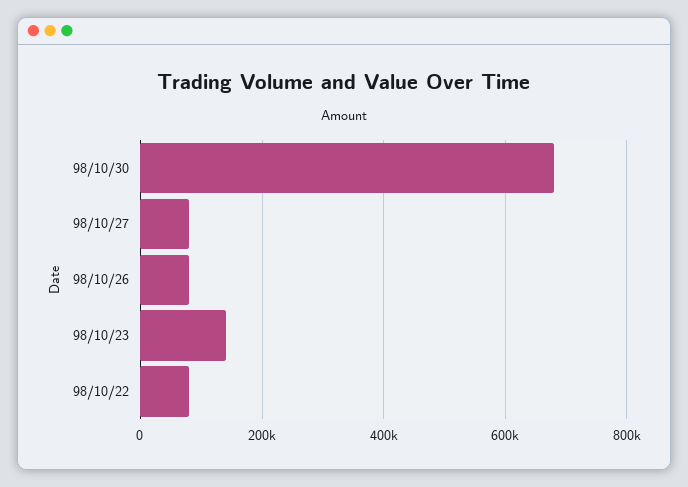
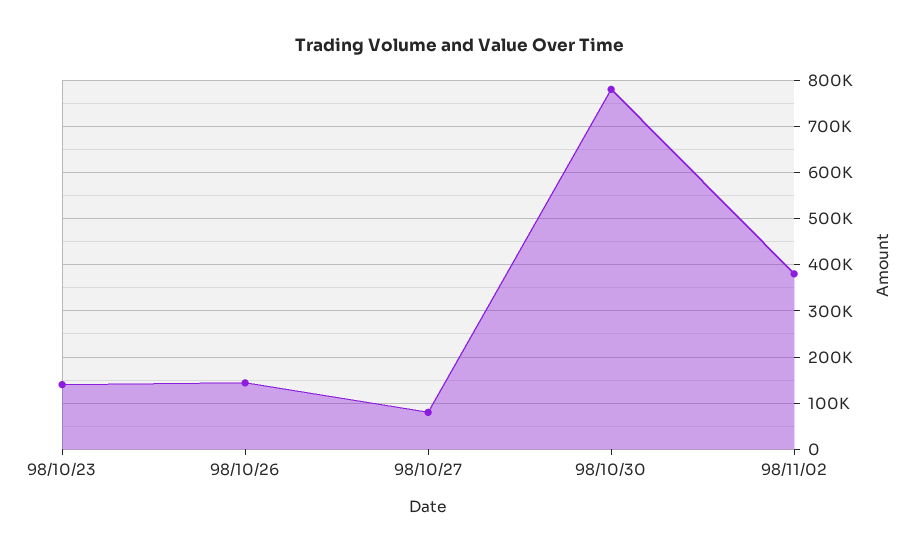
98/10/30: 680000 -> 780000
98/10/26: 80000 -> 140000
98/10/22: 80000 -> none
98/11/02: none -> 380000

